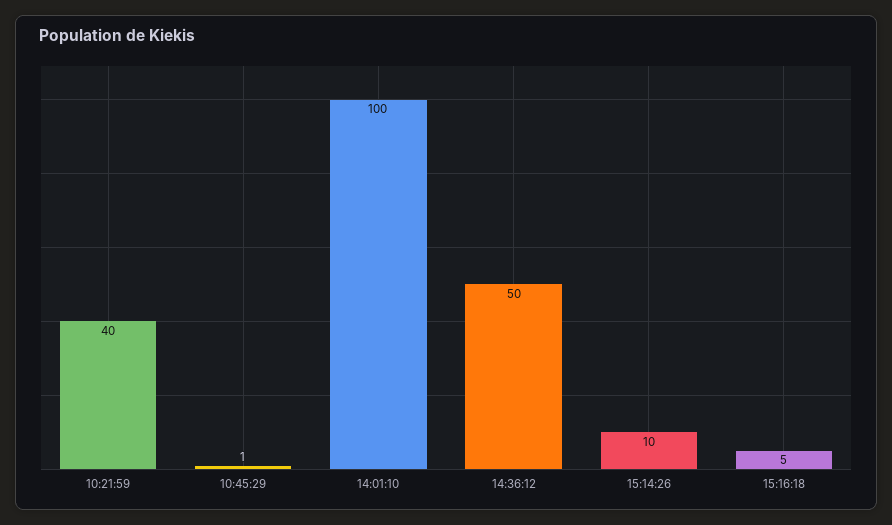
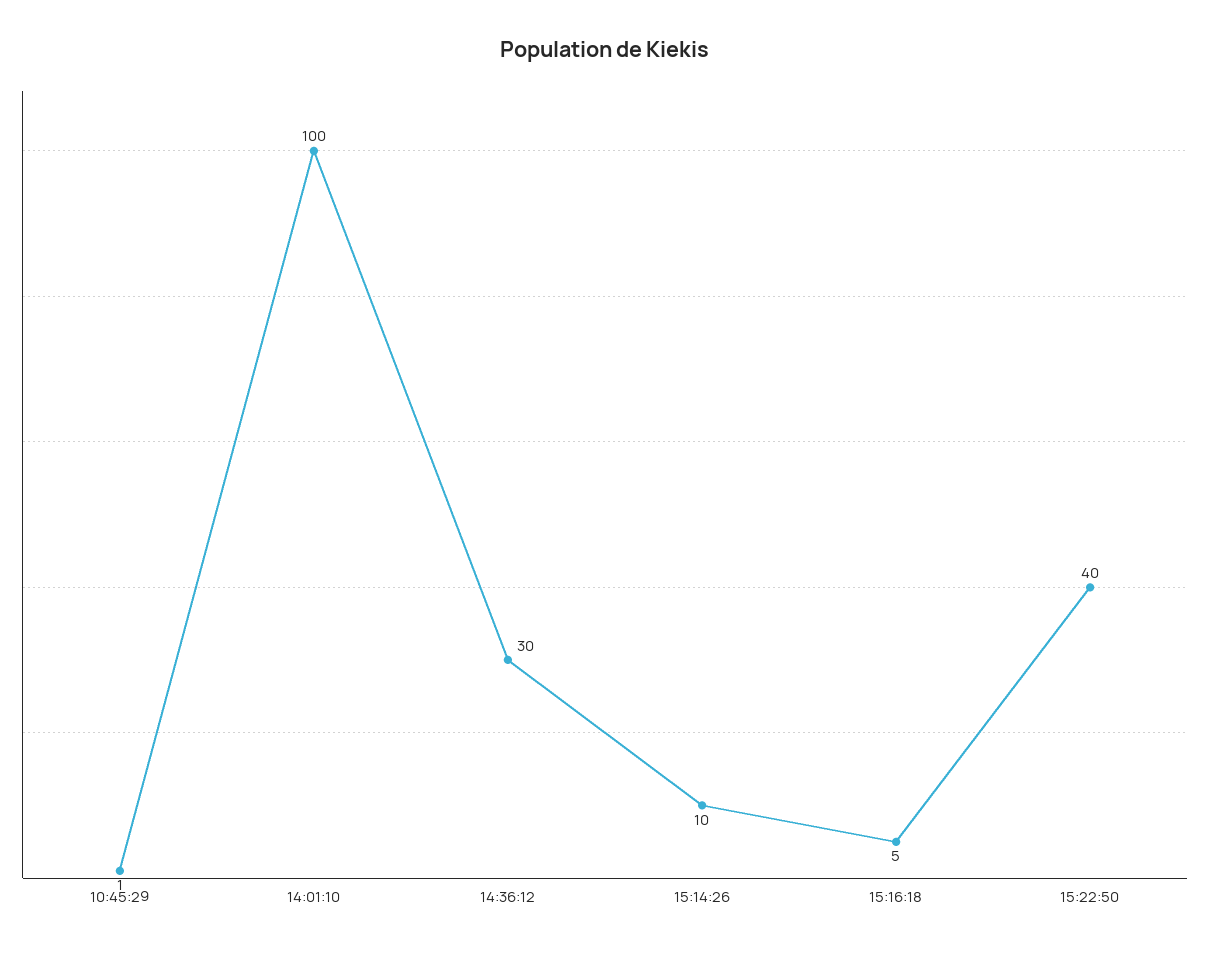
10:21:59: 40 -> none
14:36:12: 50 -> 30
15:22:50: none -> 40

